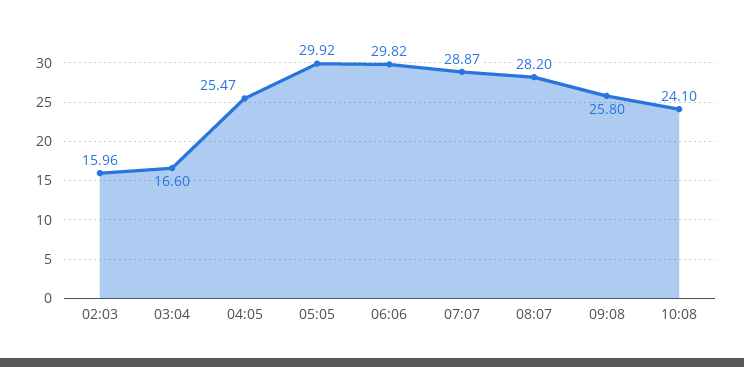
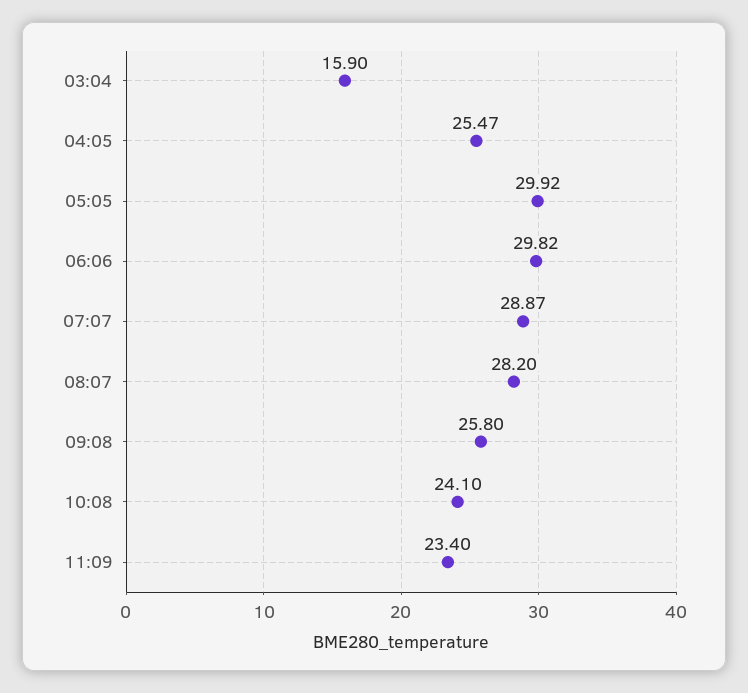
02:03: 15.96 -> none
03:04: 16.6 -> 15.9
11:09: none -> 23.4

